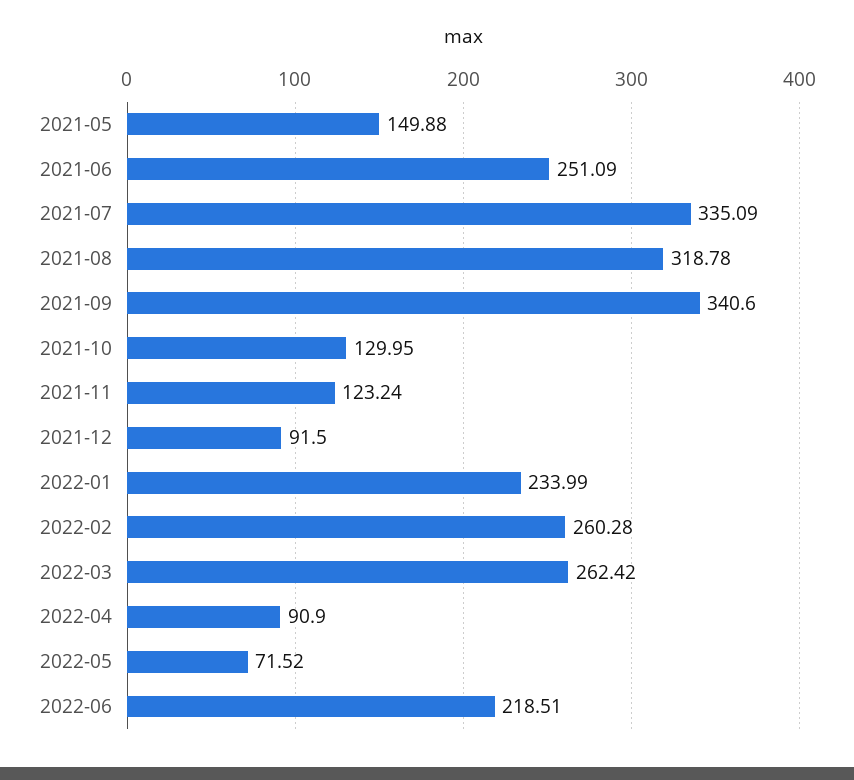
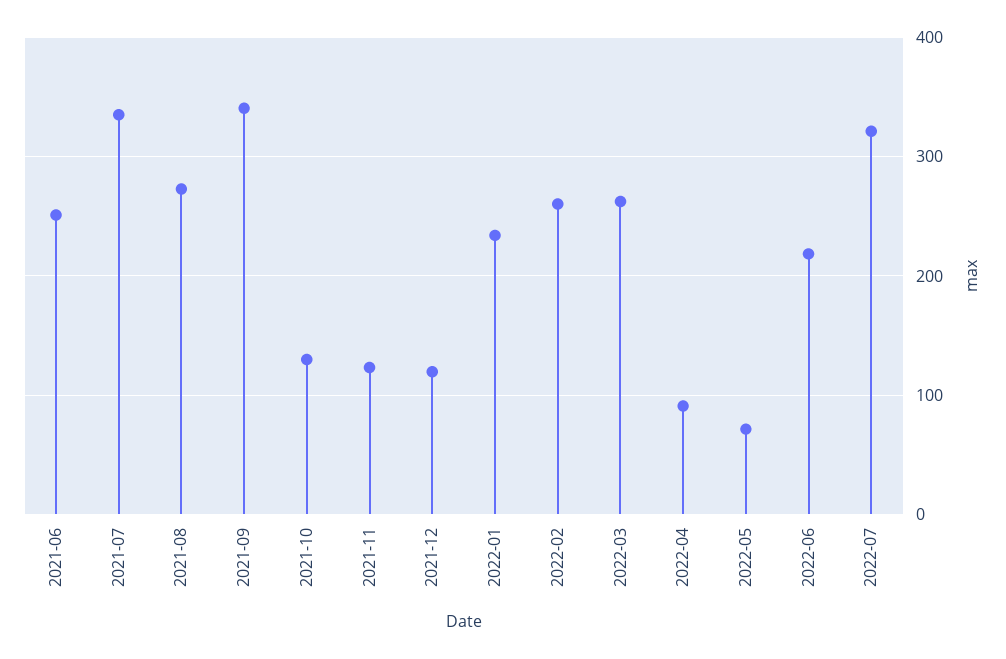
2021-05: 149.88 -> none
2021-08: 318.78 -> 270
2021-12: 91.5 -> 120
2022-07: none -> 320

